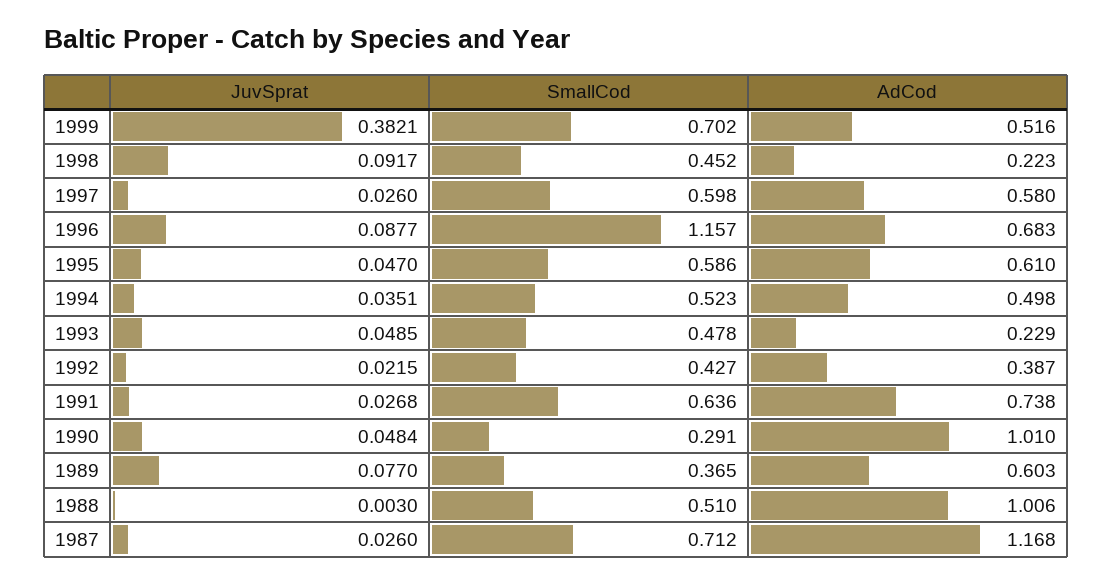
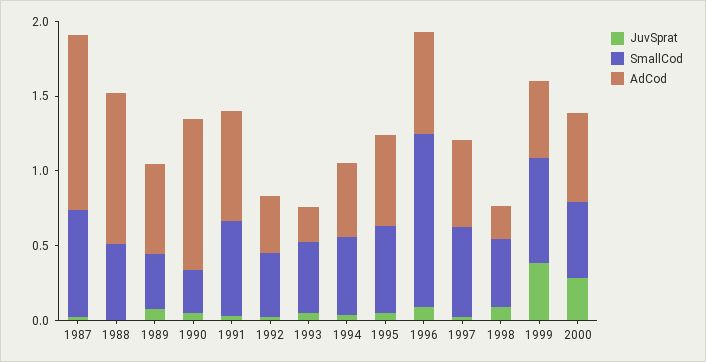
JuvSprat, 2000: none -> 0.3
SmallCod, 2000: none -> 0.5
AdCod, 2000: none -> 0.6

